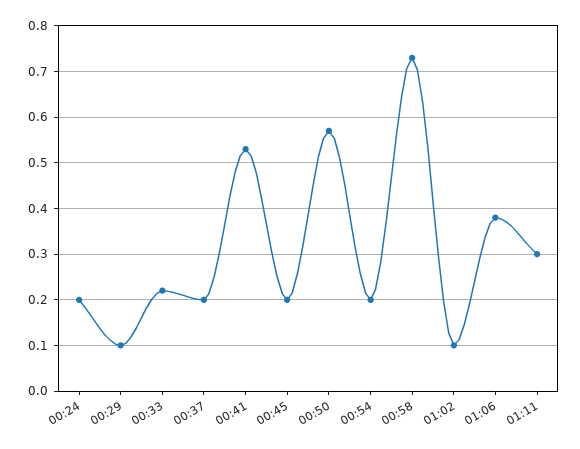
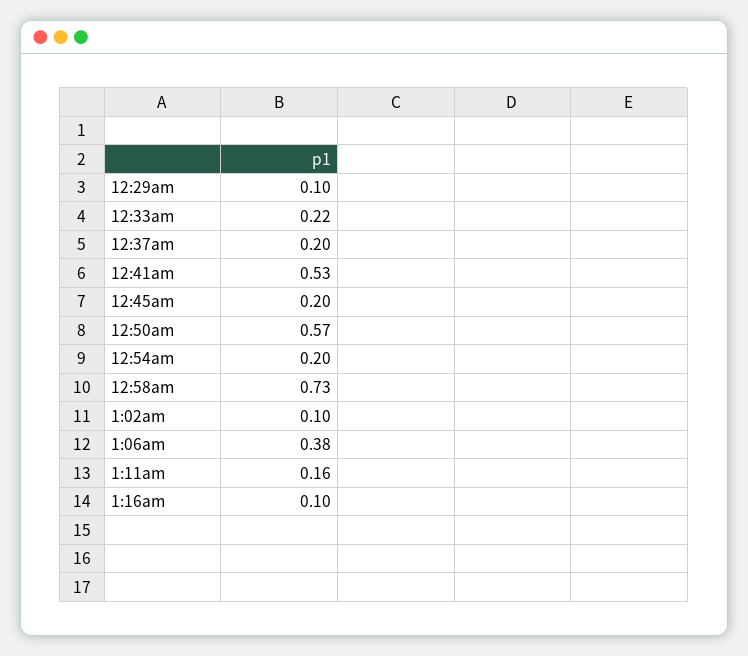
00:24: 0.2 -> none
01:11: 0.3 -> 0.16
1:16am: none -> 0.1

